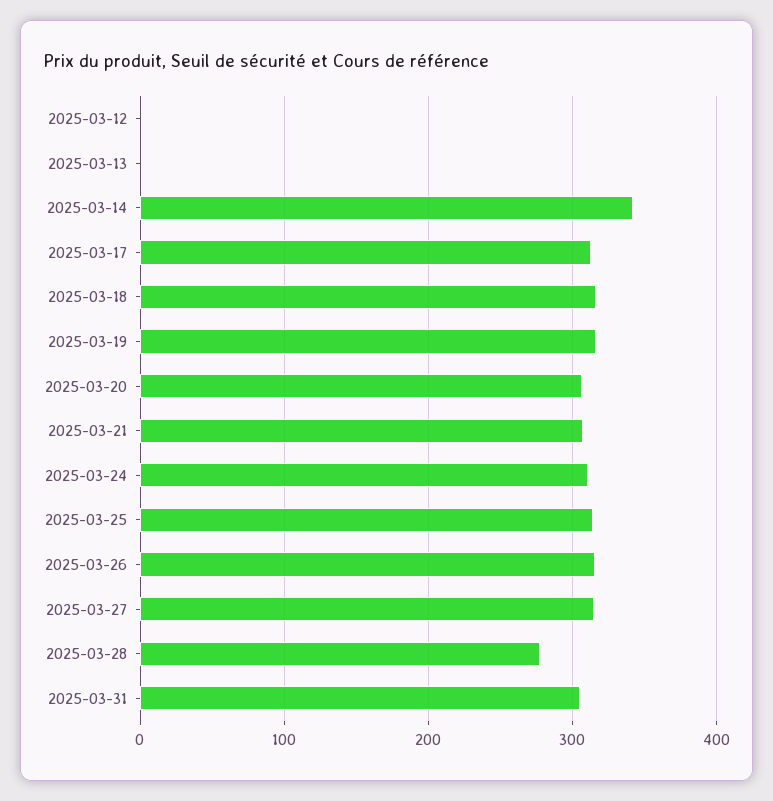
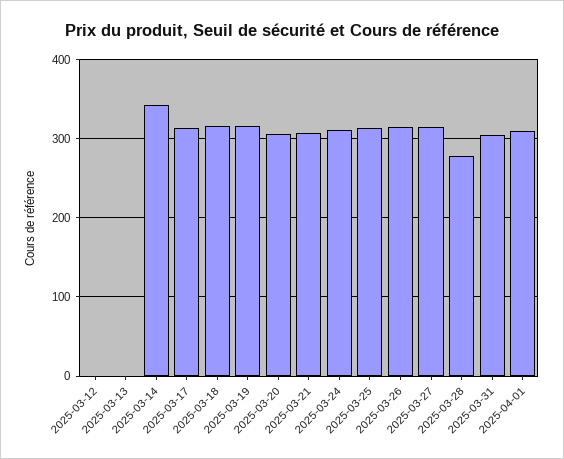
2025-04-01: none -> 310

